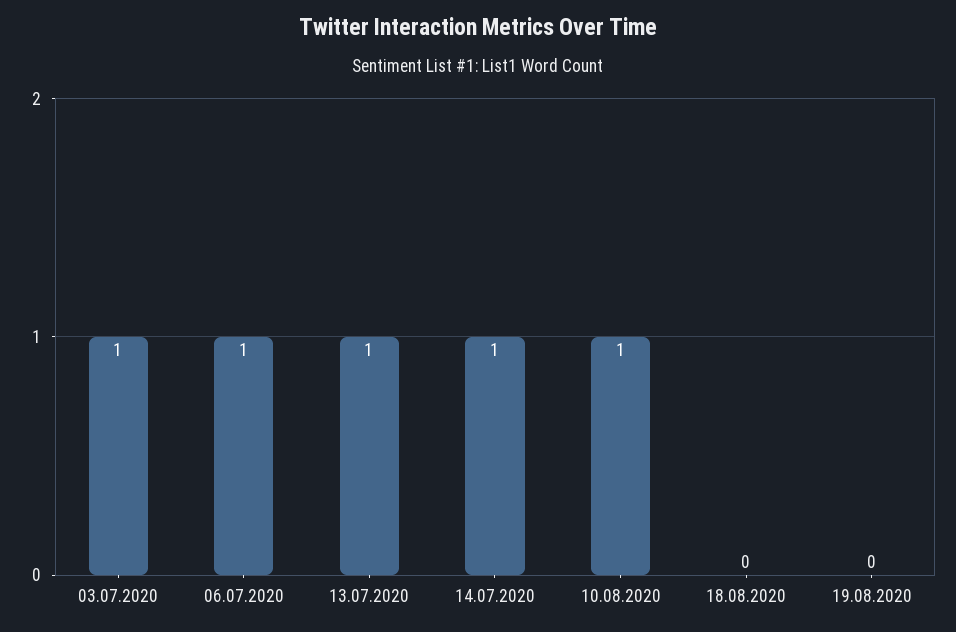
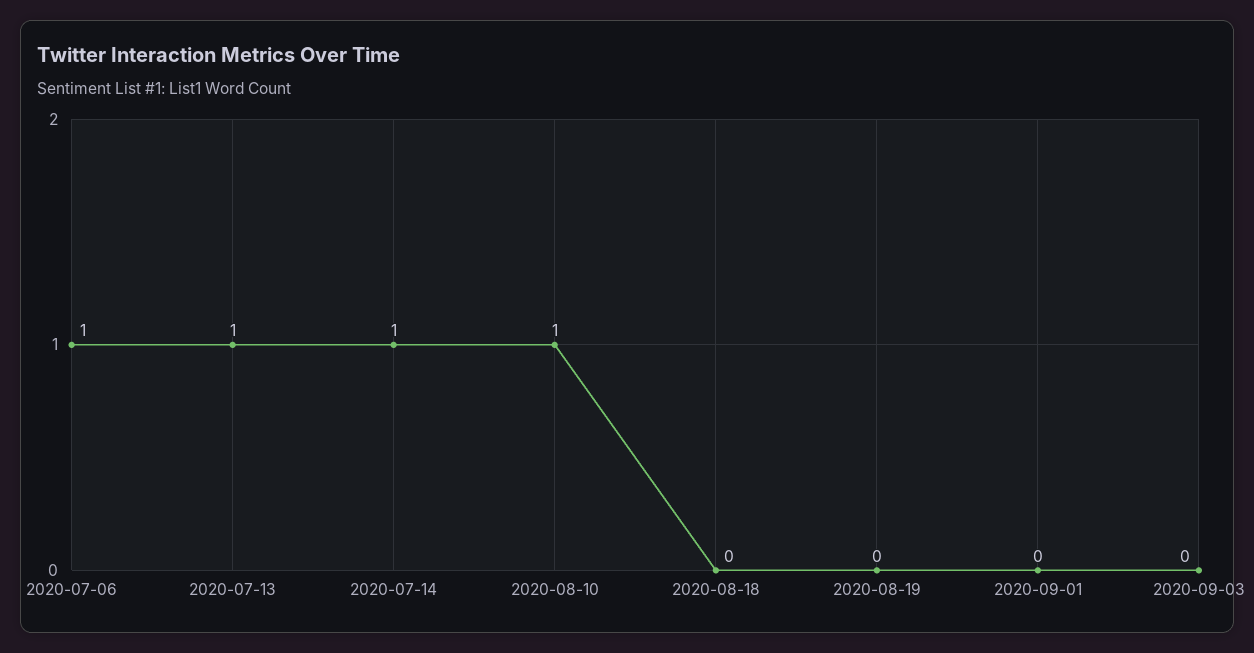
03.07.2020: 1 -> none
2020-09-01: none -> 0
2020-09-03: none -> 0

